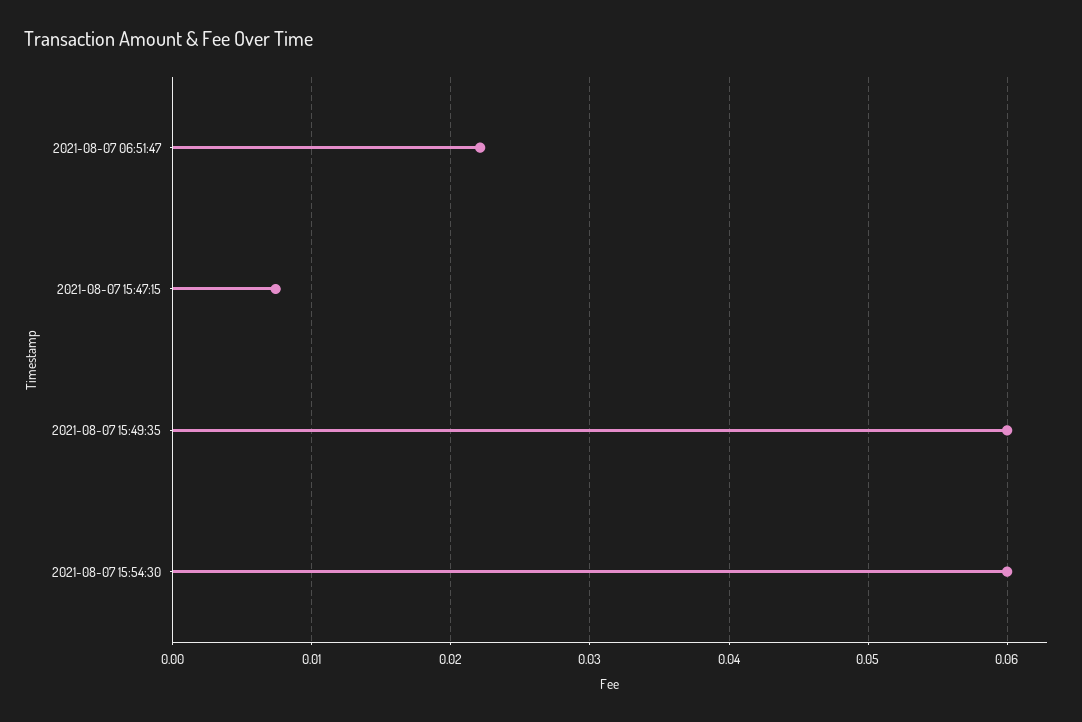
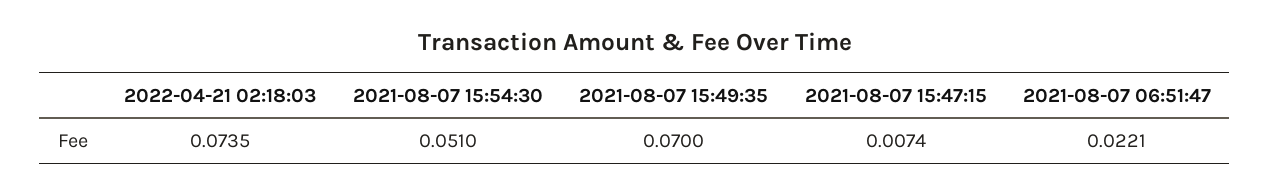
2021-08-07 15:49:35: 0.06 -> 0.07
2021-08-07 15:54:30: 0.06 -> 0.051
2022-04-21 02:18:03: none -> 0.0735

